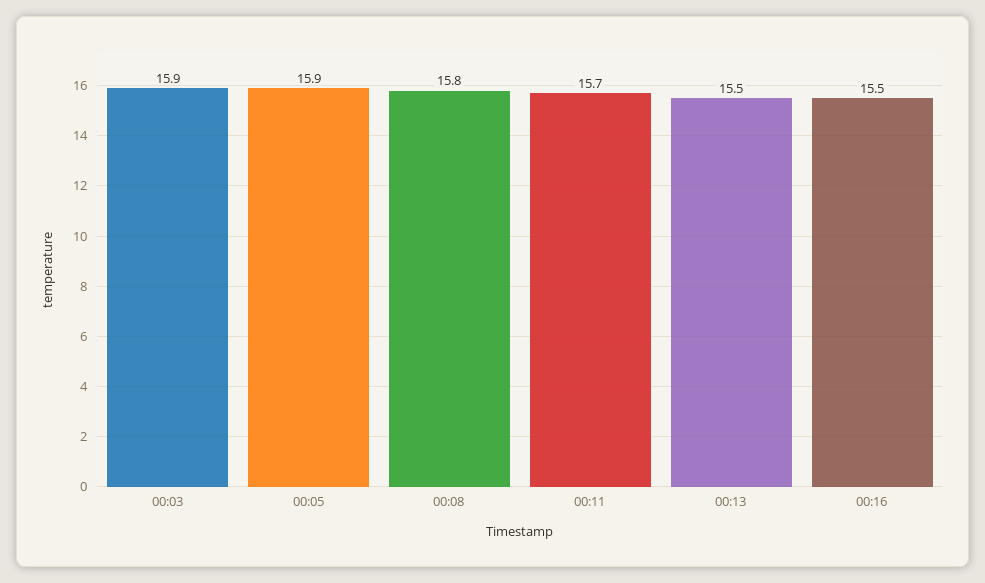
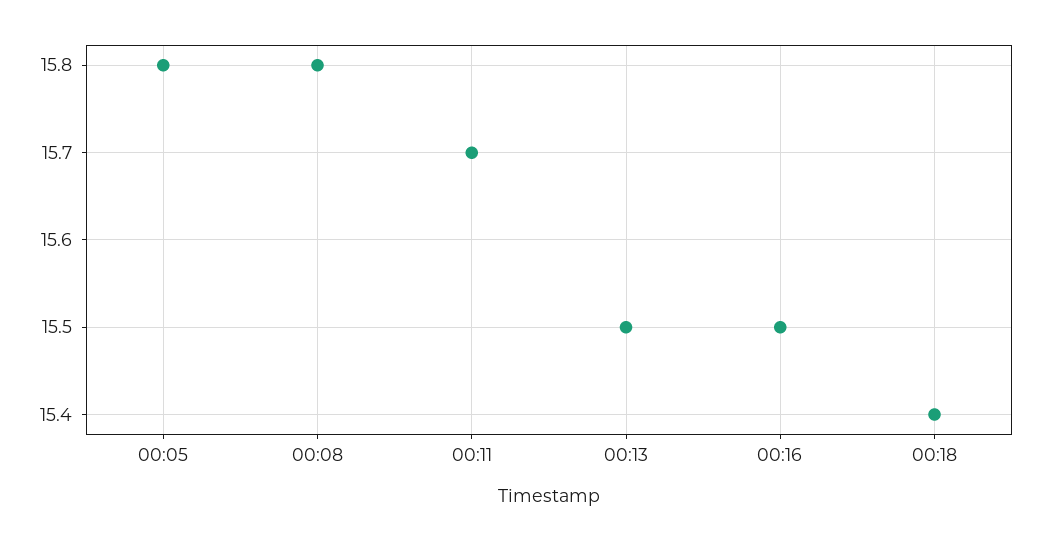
00:03: 15.9 -> none
00:05: 15.9 -> 15.8
00:18: none -> 15.4

